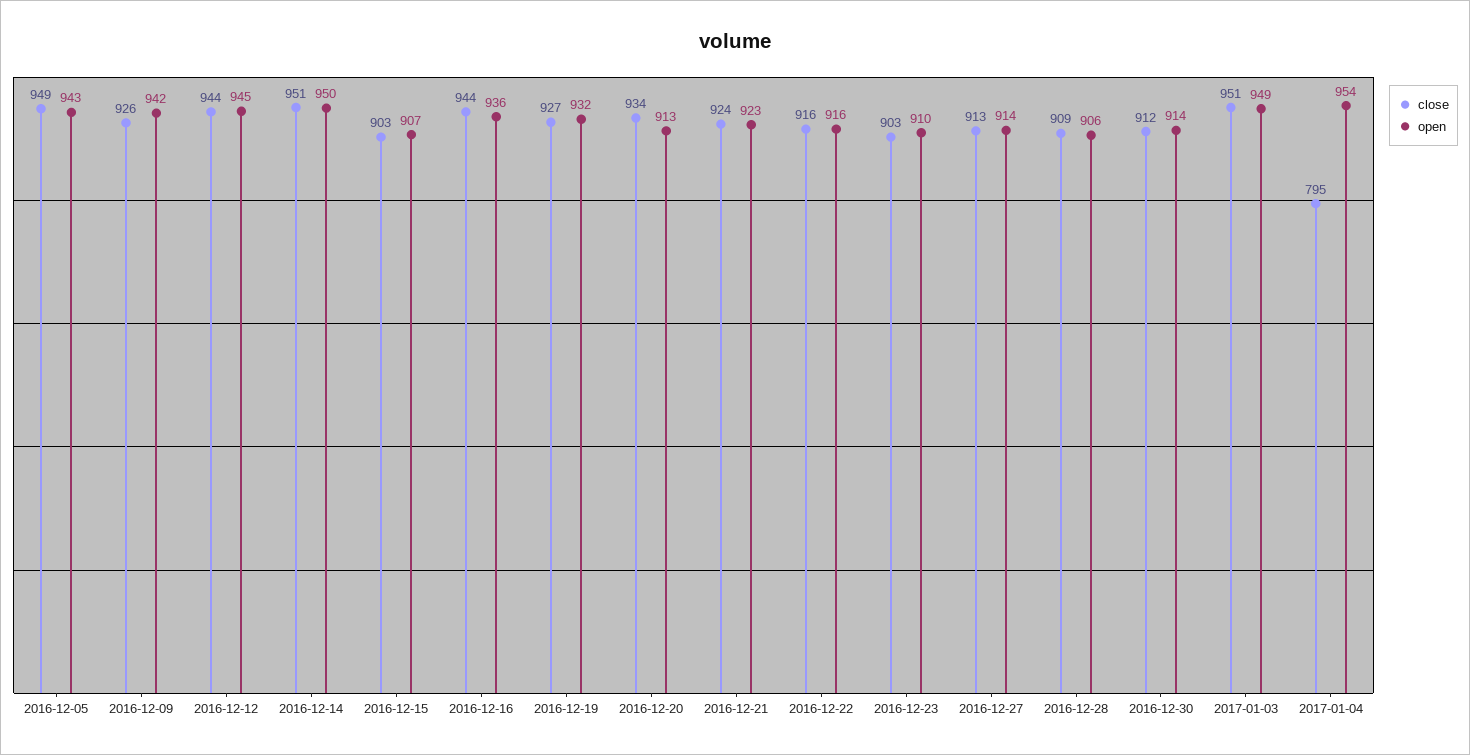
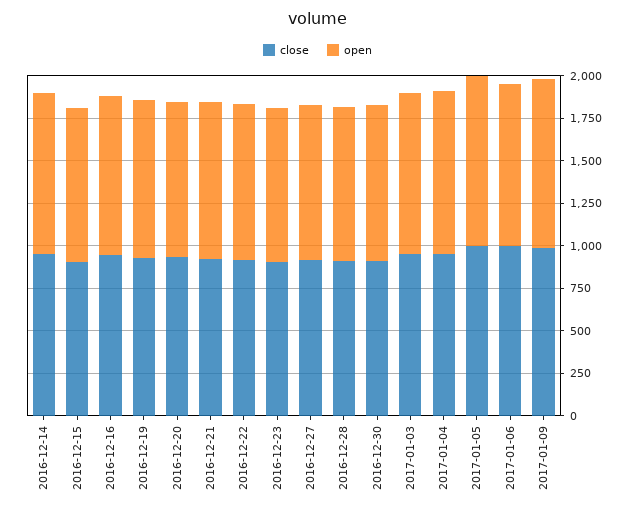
close, 2016-12-05: 949 -> none
open, 2016-12-05: 943 -> none
close, 2016-12-09: 926 -> none
open, 2016-12-09: 942 -> none
close, 2016-12-12: 944 -> none
open, 2016-12-12: 945 -> none
close, 2017-01-04: 795 -> 950
close, 2017-01-05: none -> 1000
open, 2017-01-05: none -> 1000
close, 2017-01-06: none -> 1000
open, 2017-01-06: none -> 950
close, 2017-01-09: none -> 1000
open, 2017-01-09: none -> 1000

